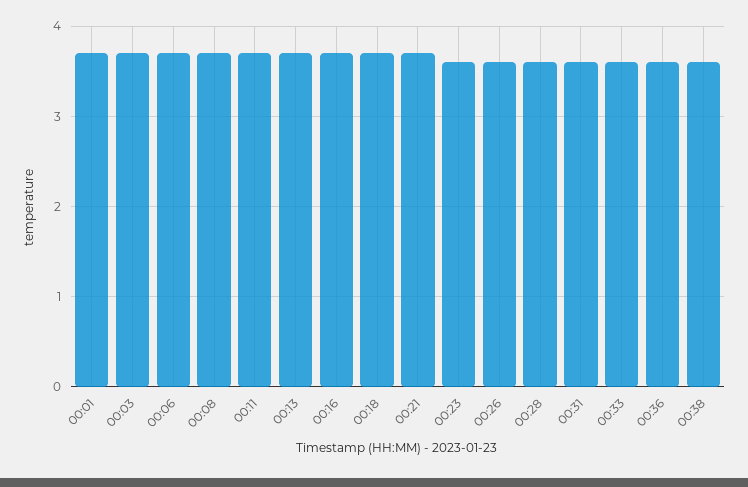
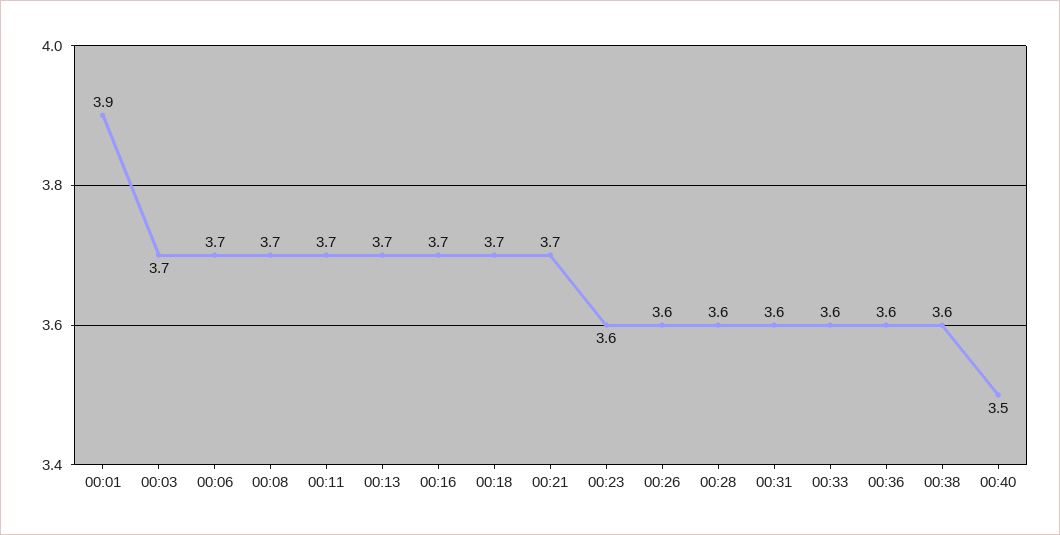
00:01: 3.7 -> 3.9
00:40: none -> 3.5

